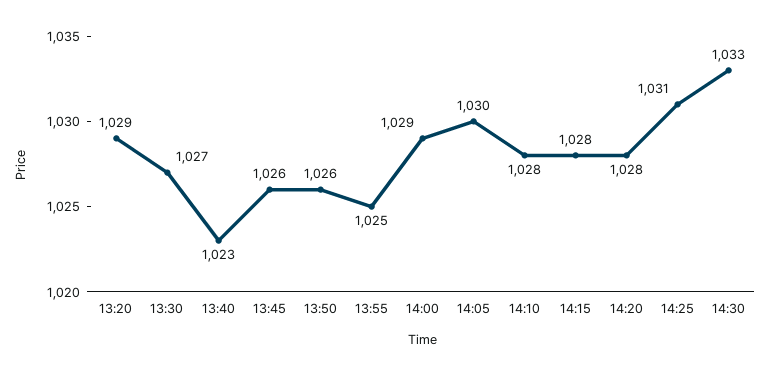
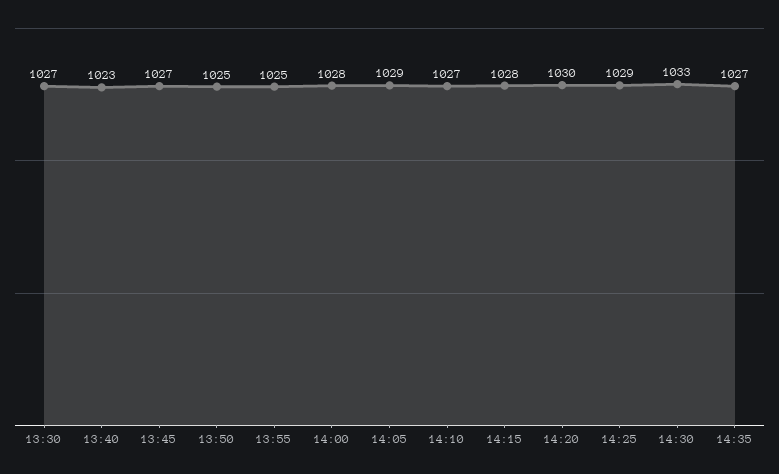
13:20: 1029 -> none
13:45: 1026 -> 1027
13:50: 1026 -> 1025
14:00: 1029 -> 1028
14:05: 1030 -> 1029
14:10: 1028 -> 1027
14:20: 1028 -> 1030
14:25: 1031 -> 1029
14:35: none -> 1027

